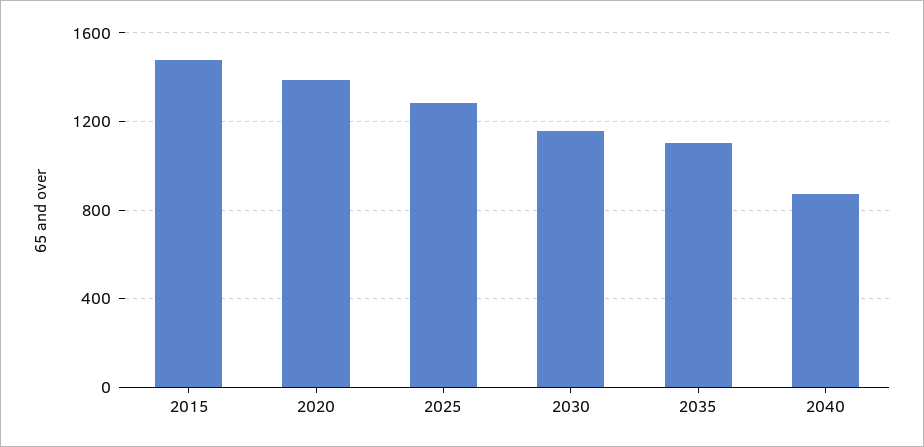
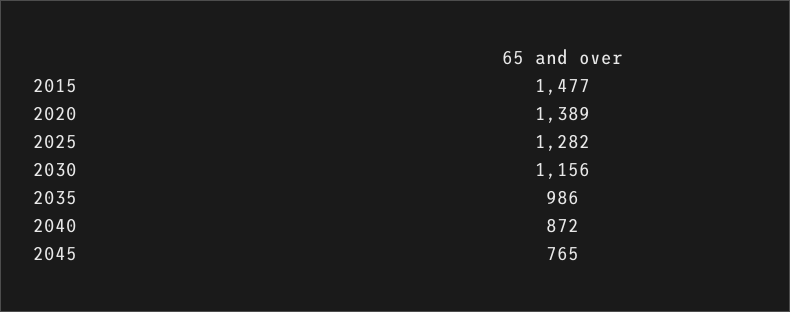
2035: 1100 -> 986
2045: none -> 765

